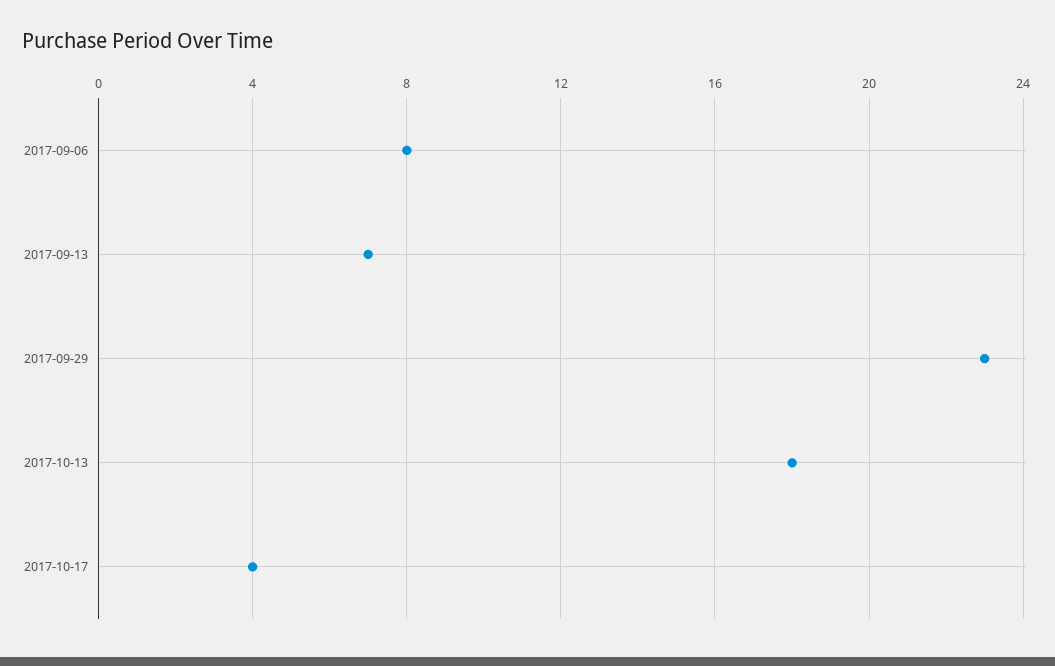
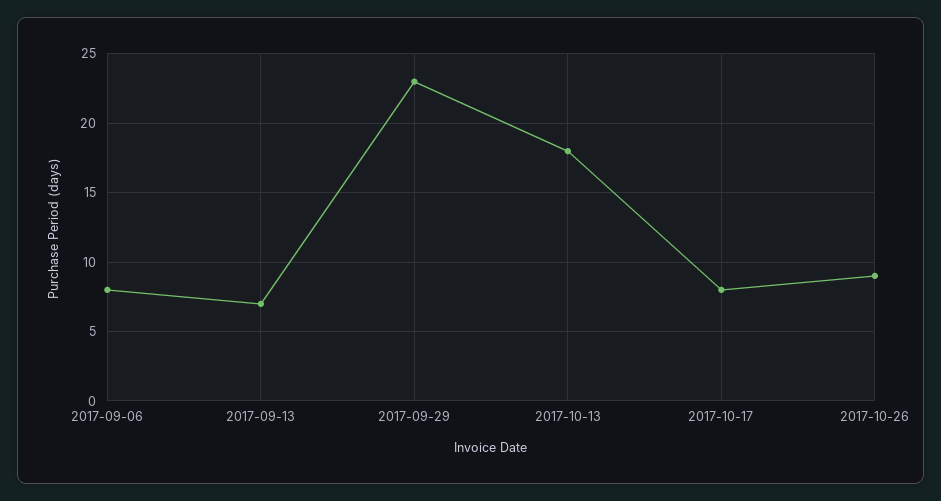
2017-10-17: 4 -> 8
2017-10-26: none -> 9

